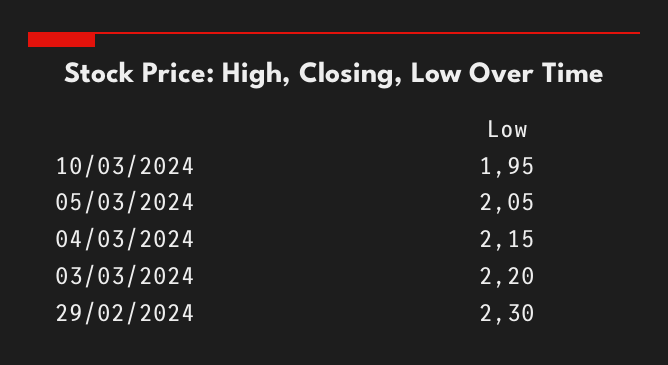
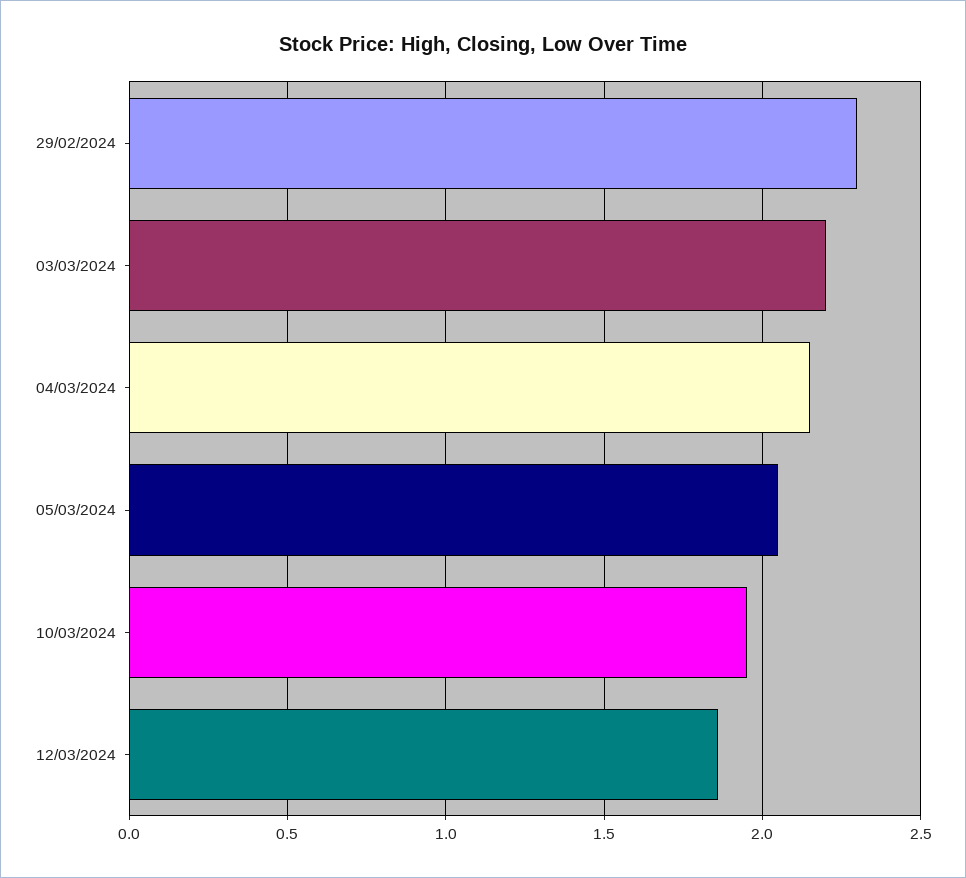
12/03/2024: none -> 1.85

